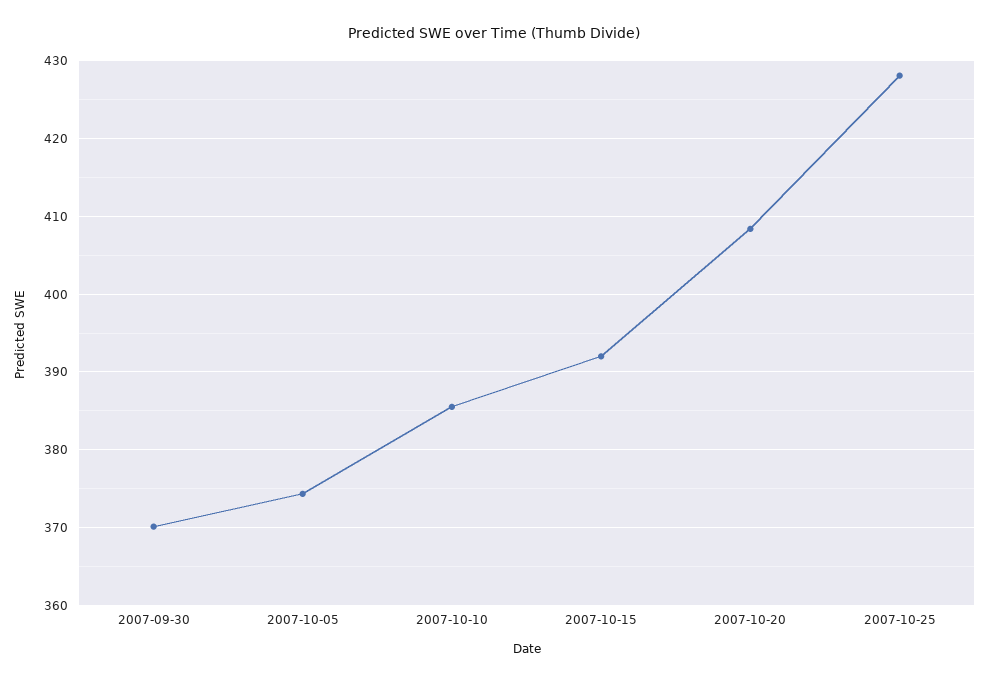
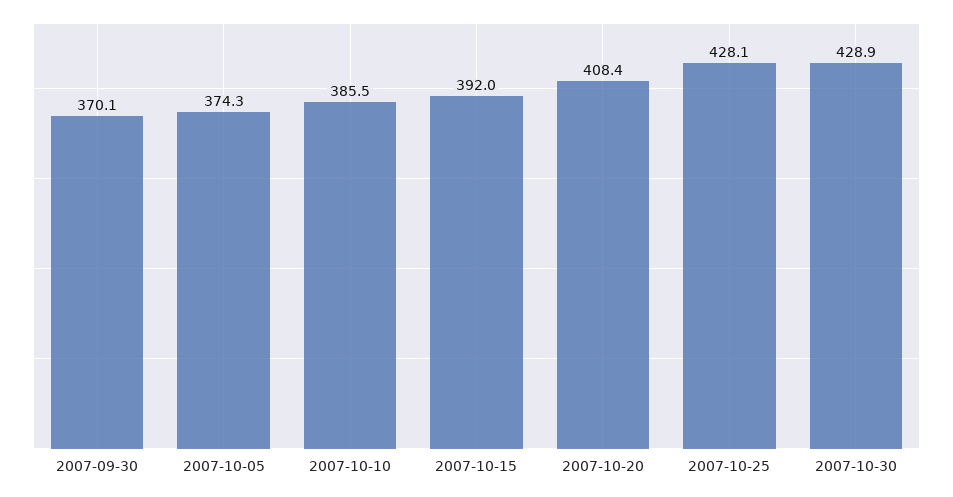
2007-10-30: none -> 428.9

